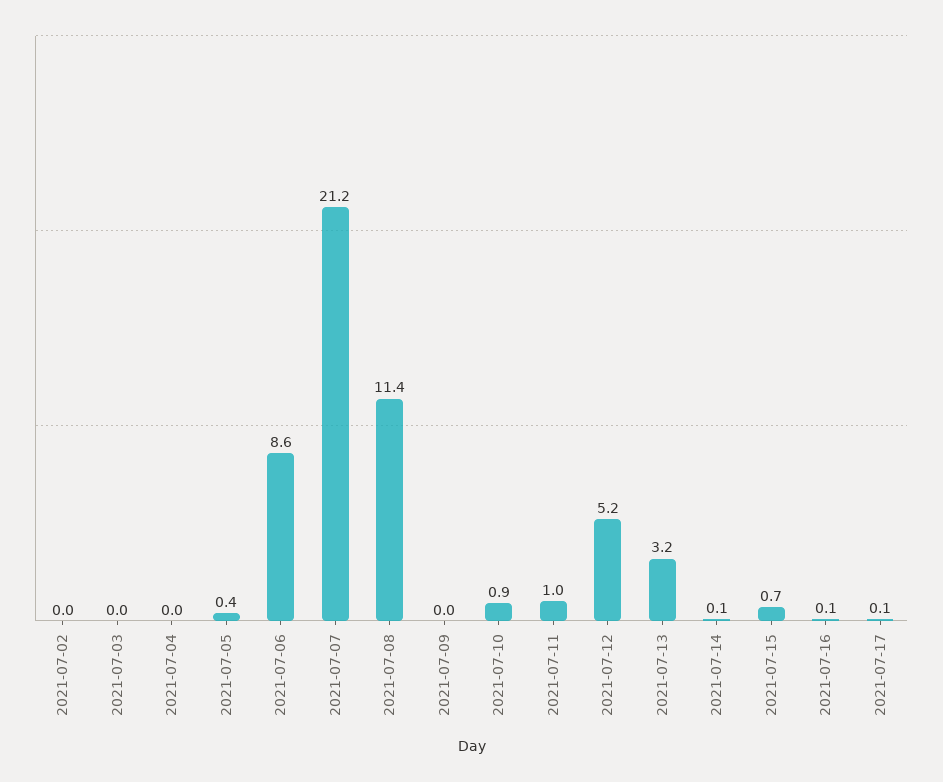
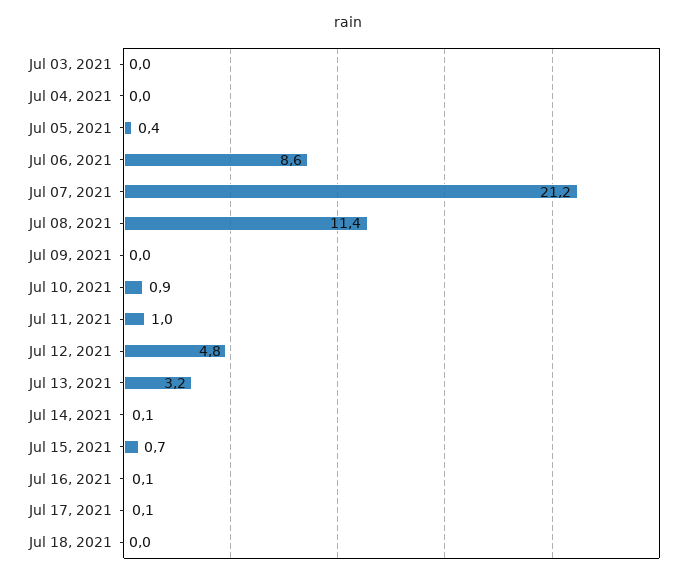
2021-07-02: 0 -> none
2021-07-12: 5.2 -> 4.8
Jul 18, 2021: none -> 0

